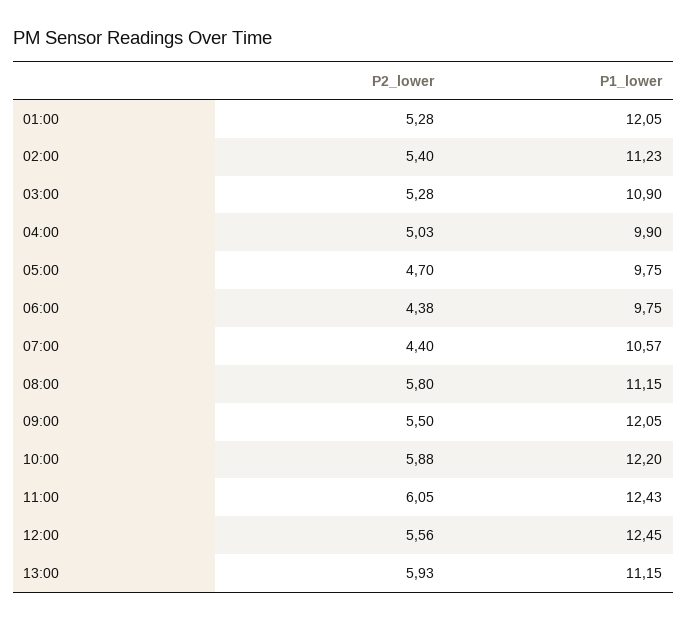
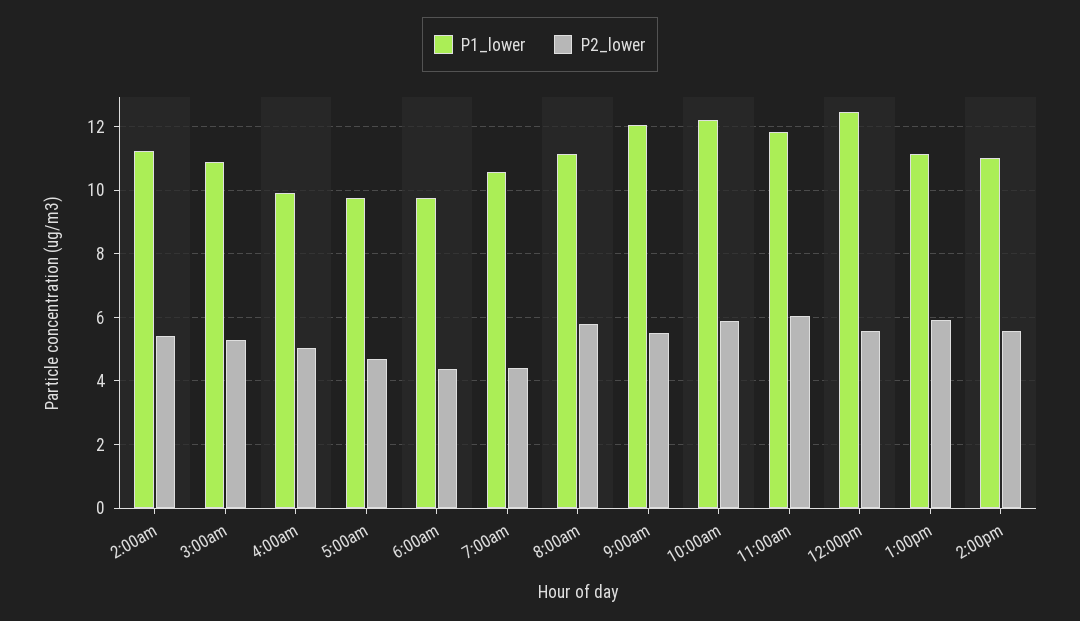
P2_lower, 01:00: 5.28 -> none
P1_lower, 01:00: 12.05 -> none
P1_lower, 11:00: 12.43 -> 11.8
P1_lower, 2:00pm: none -> 11
P2_lower, 2:00pm: none -> 5.6

